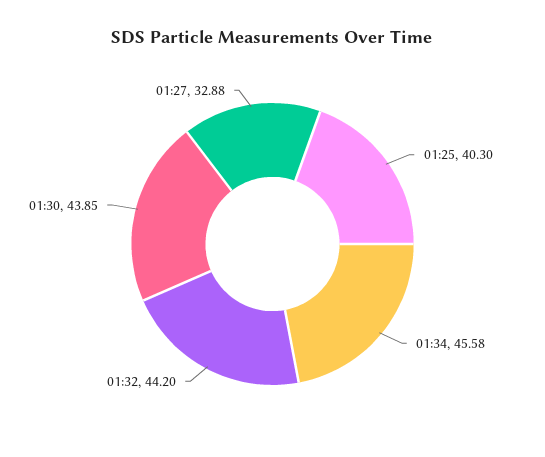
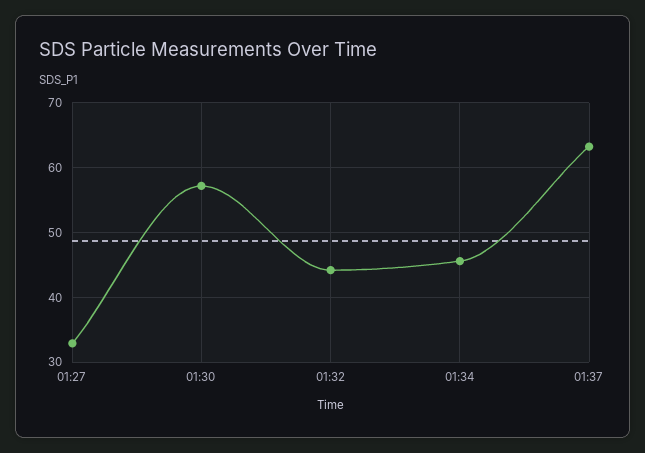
01:25: 40.3 -> none
01:30: 43.85 -> 57
01:37: none -> 63

